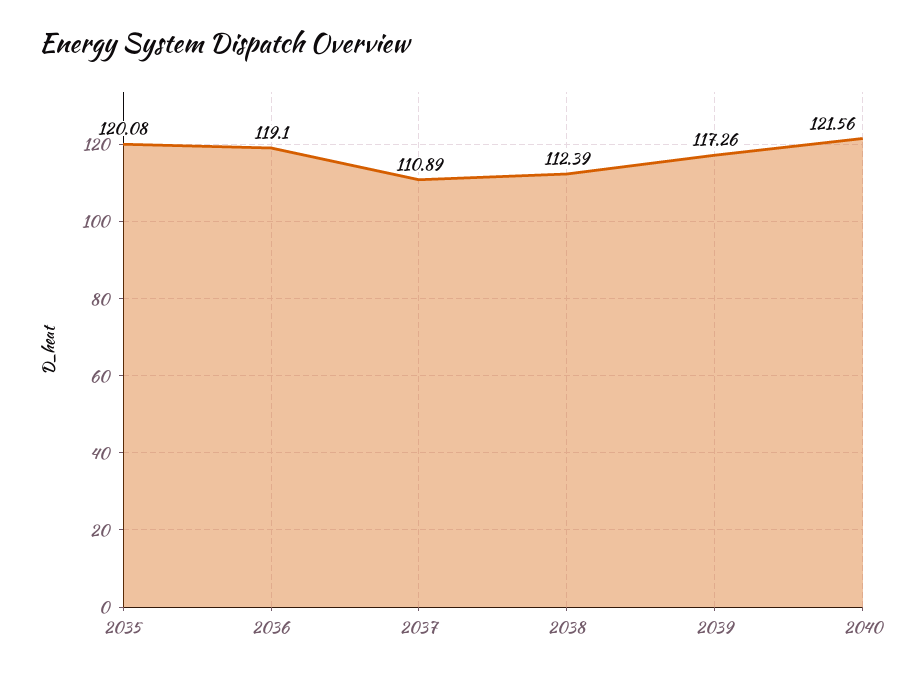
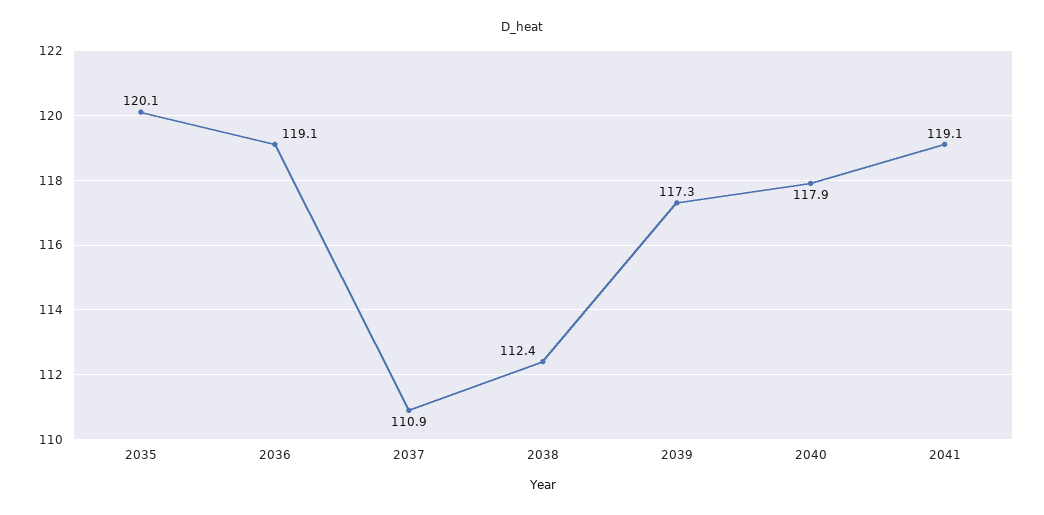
2040: 121.56 -> 117.9
2041: none -> 119.1

